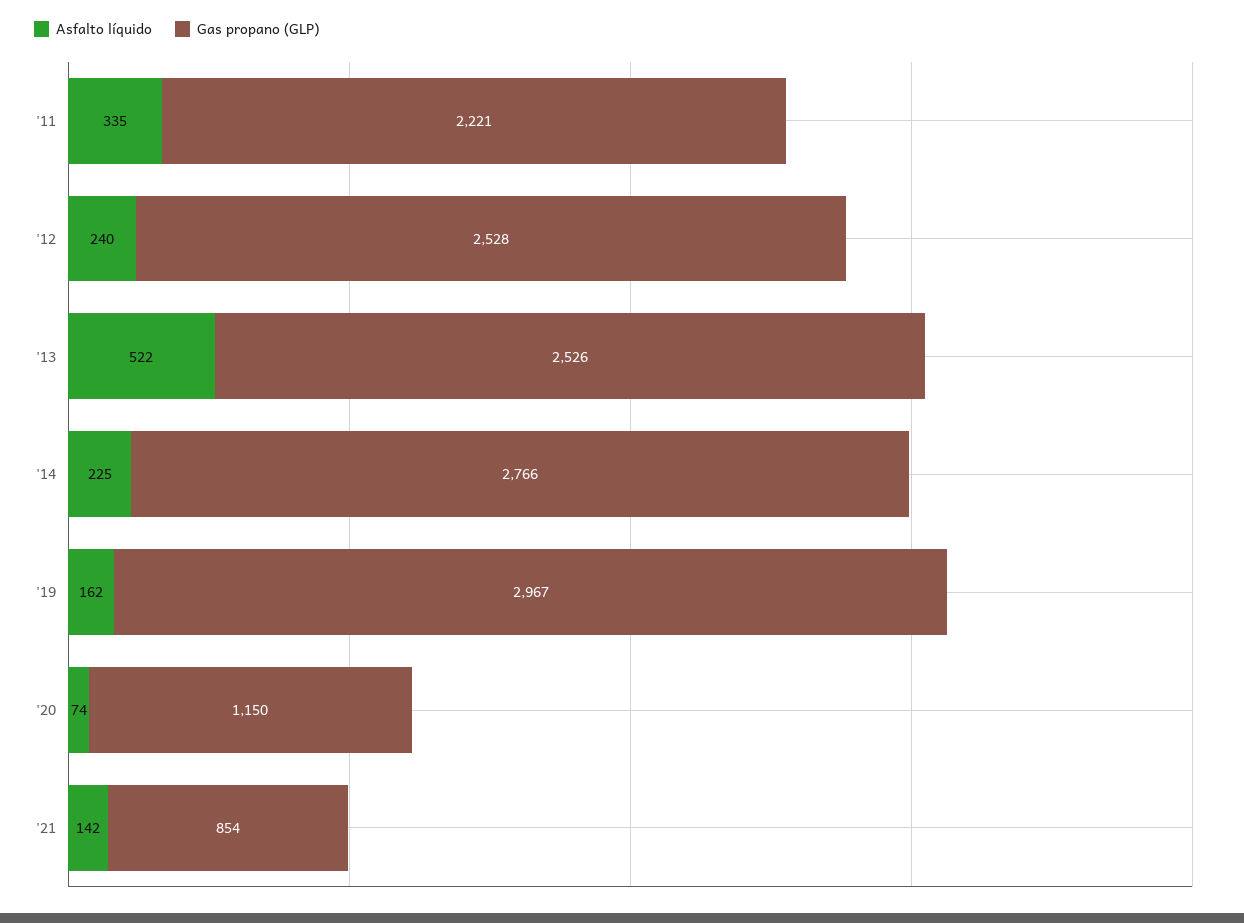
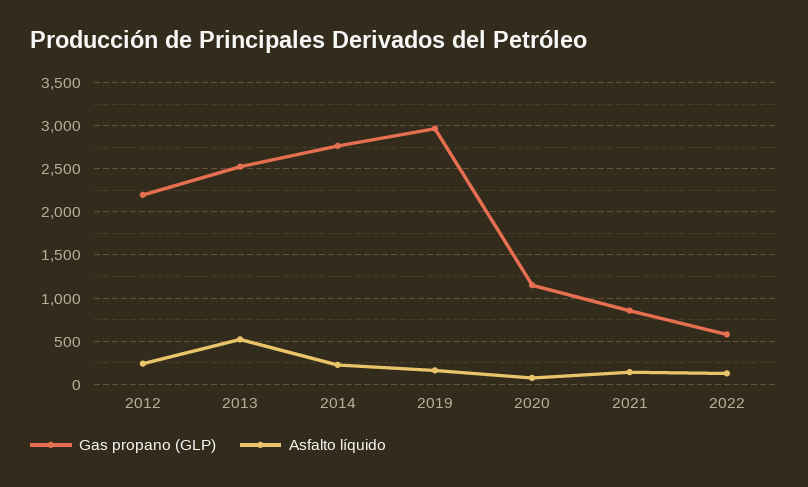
Asfalto líquido, '11: 335 -> none
Gas propano (GLP), '11: 2221 -> none
Gas propano (GLP), '12: 2528 -> 2200
Gas propano (GLP), 2022: none -> 600
Asfalto líquido, 2022: none -> 100

